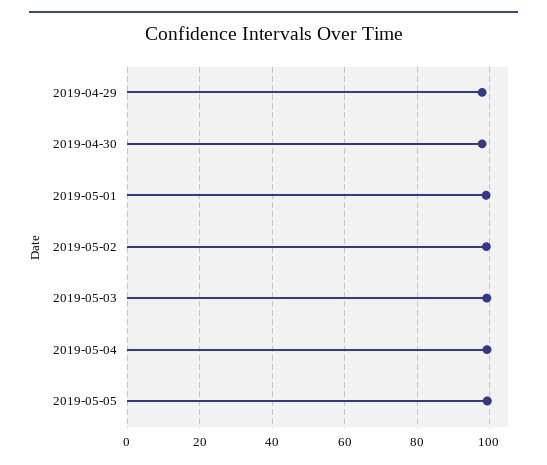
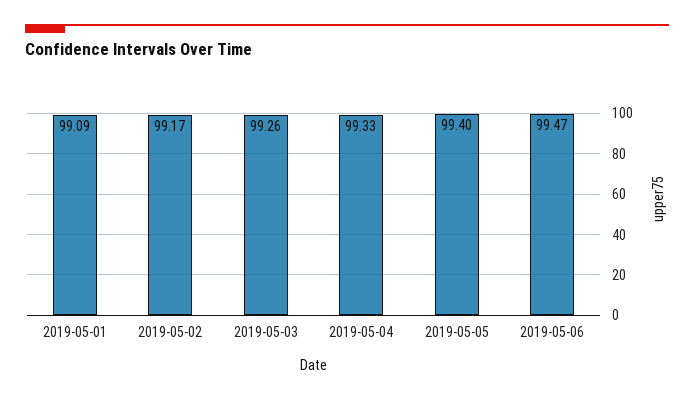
2019-04-29: 98 -> none
2019-04-30: 98 -> none
2019-05-06: none -> 99.47

